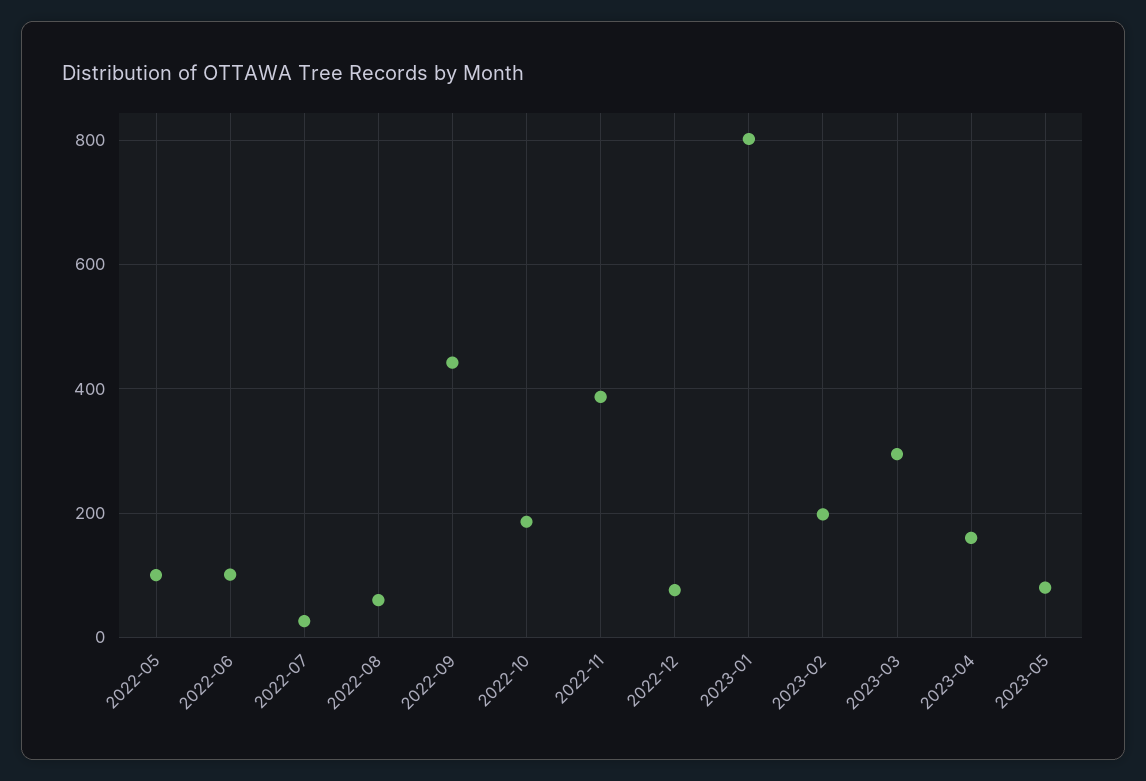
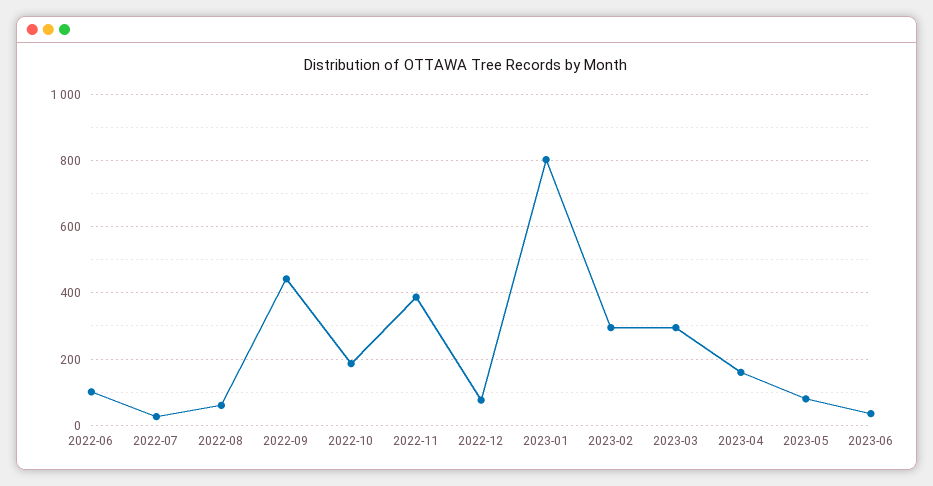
2022-05: 100 -> none
2023-02: 200 -> 300
2023-06: none -> 40

